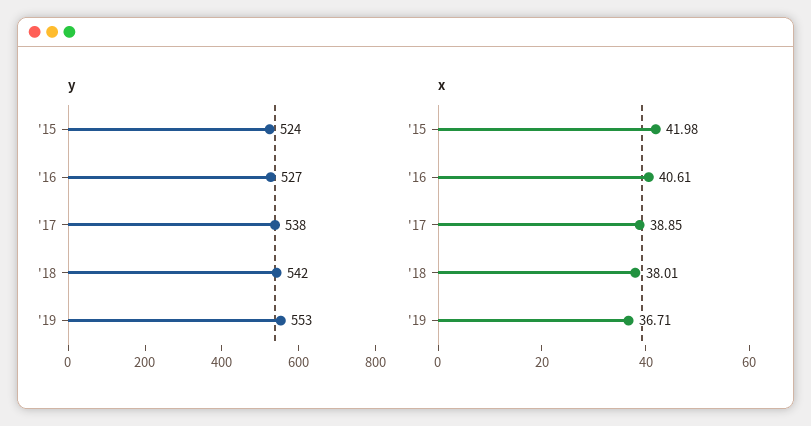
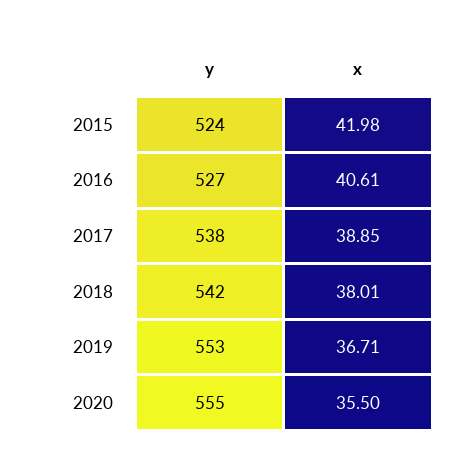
y, 2020: none -> 555
x, 2020: none -> 35.5

